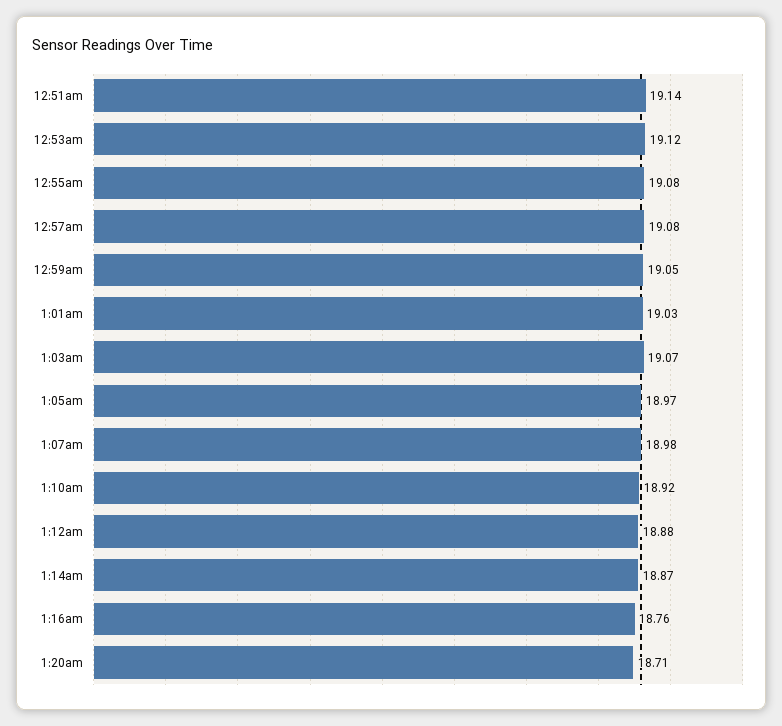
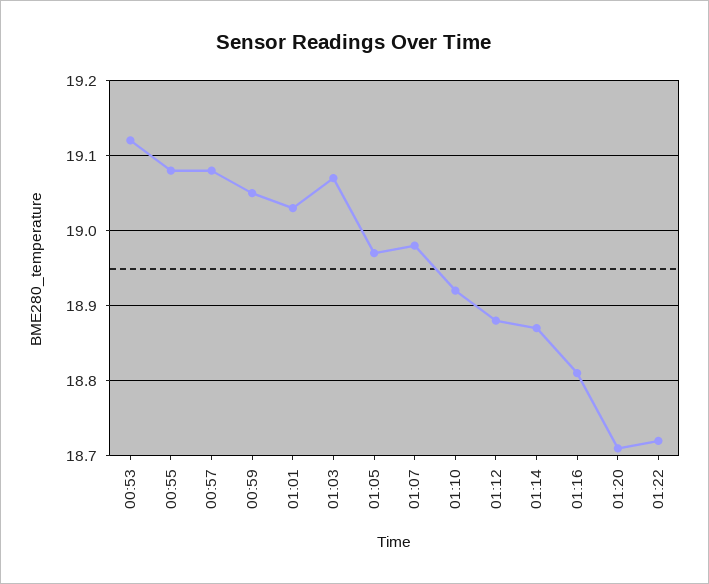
12:51am: 19.14 -> none
1:16am: 18.76 -> 18.81
01:22: none -> 18.72

